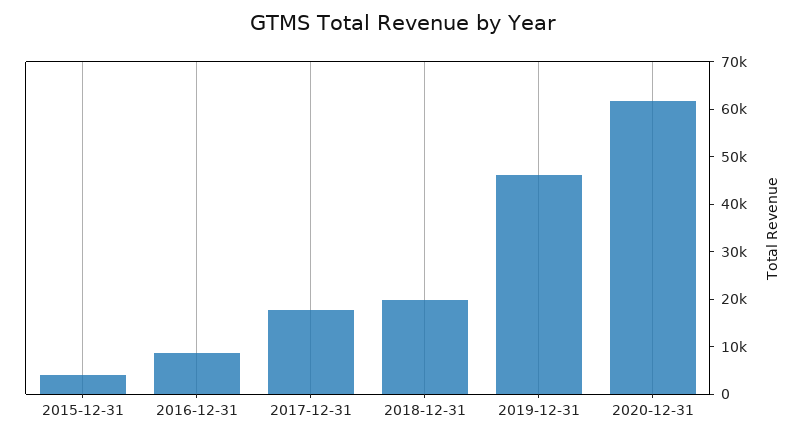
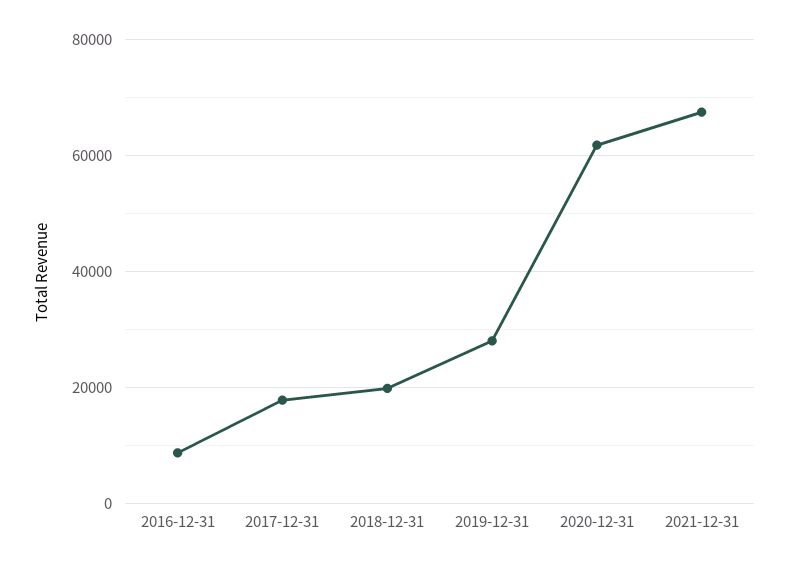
2015-12-31: 4000 -> none
2019-12-31: 46000 -> 28000
2021-12-31: none -> 68000

